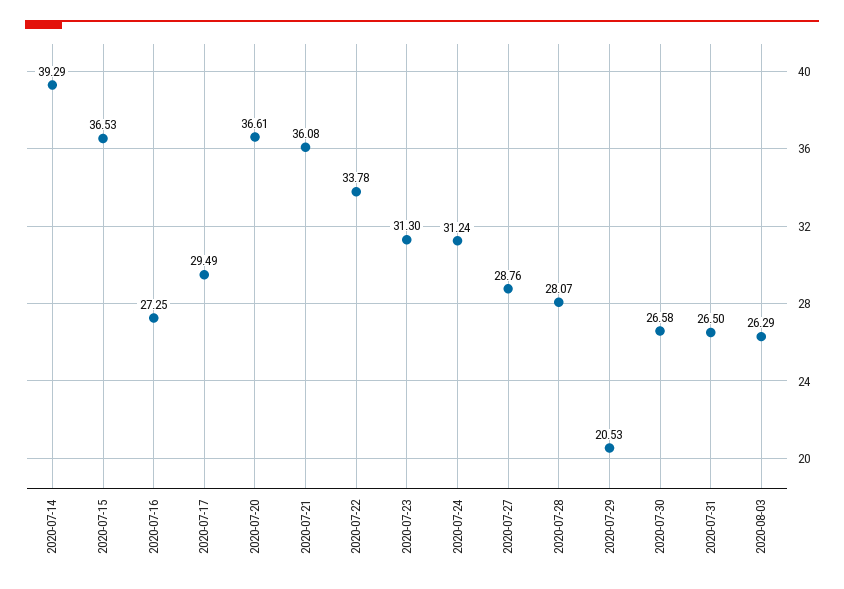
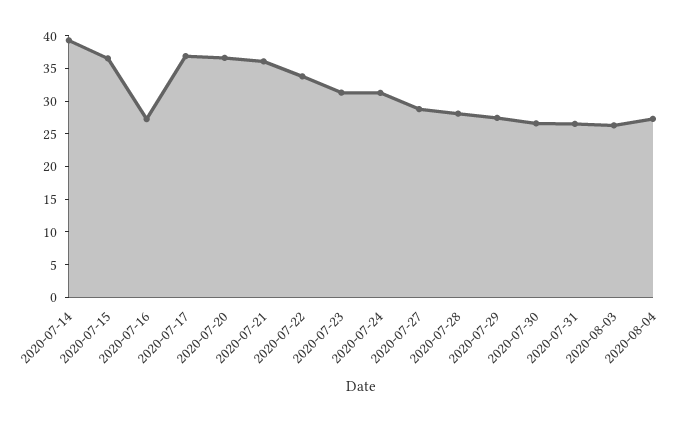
2020-07-17: 29.49 -> 37.5
2020-07-29: 20.53 -> 27.5
2020-08-04: none -> 27.5

